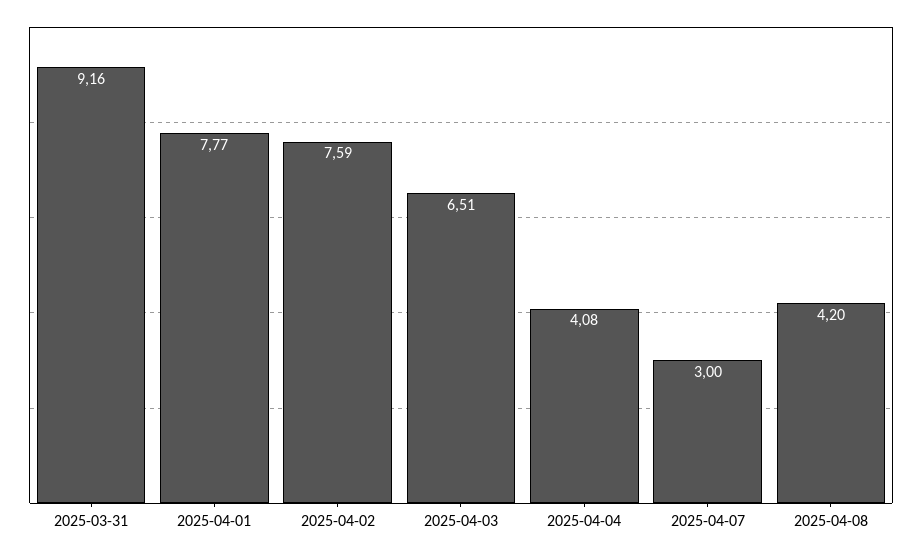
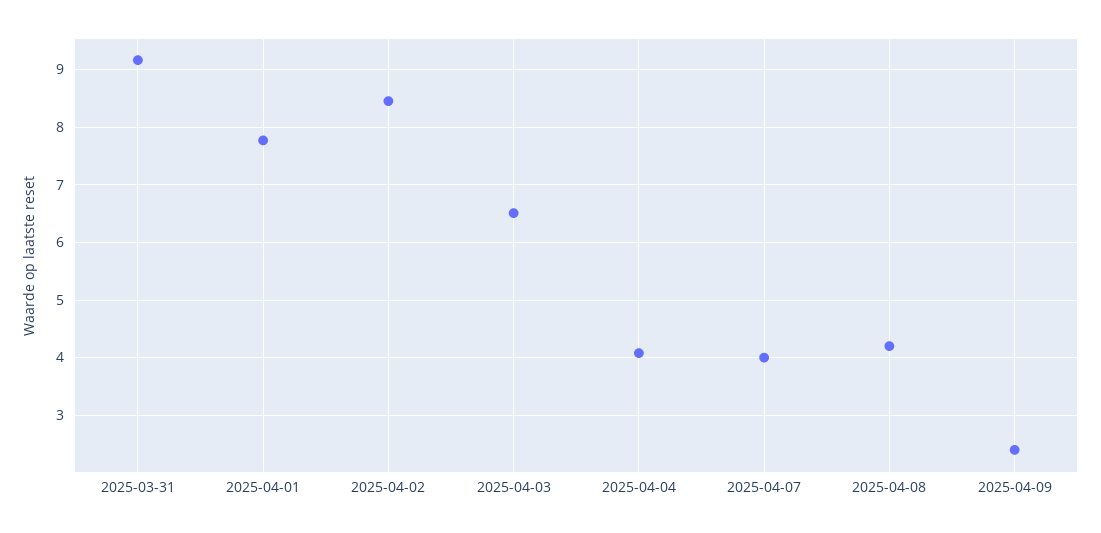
2025-04-02: 7.59 -> 8.4
2025-04-07: 3 -> 4
2025-04-09: none -> 2.4

